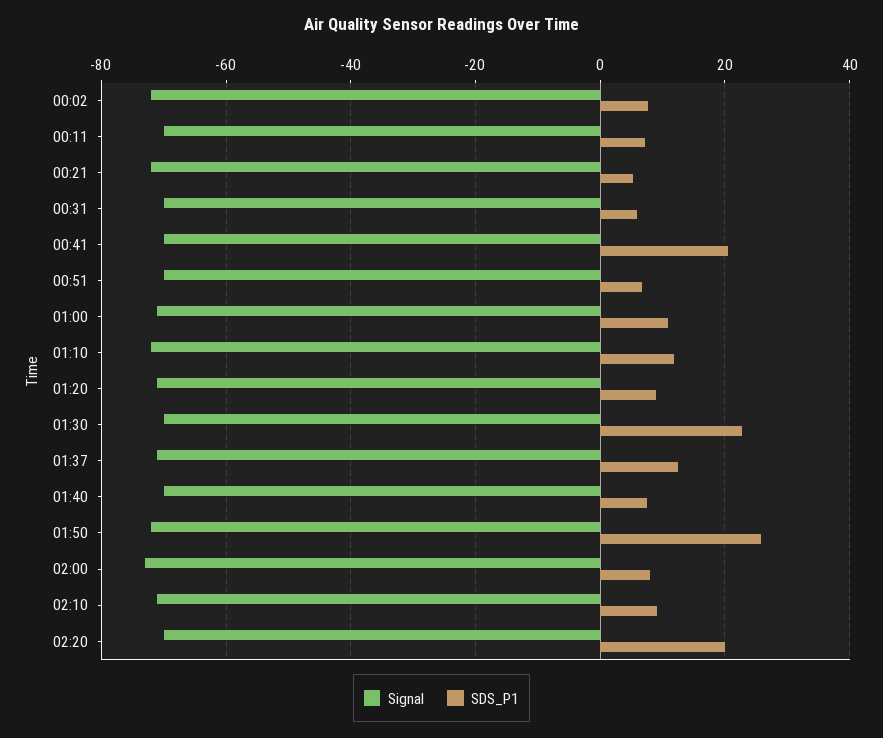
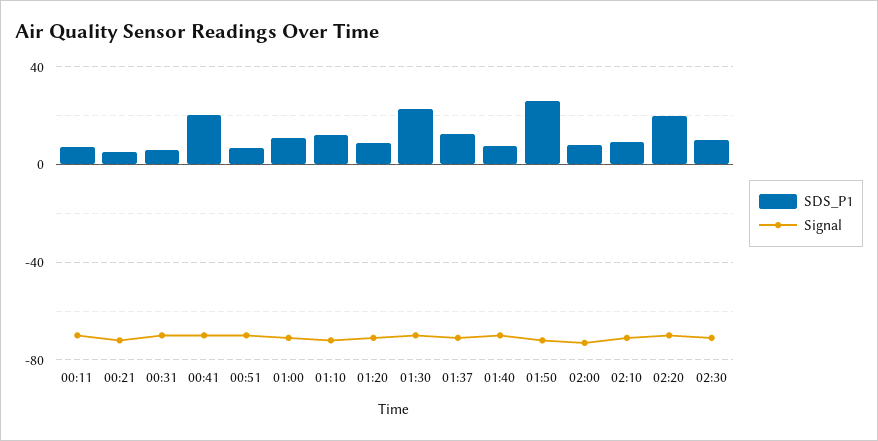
Signal, 00:02: -72 -> none
SDS_P1, 00:02: 8 -> none
SDS_P1, 02:30: none -> 10
Signal, 02:30: none -> -70

